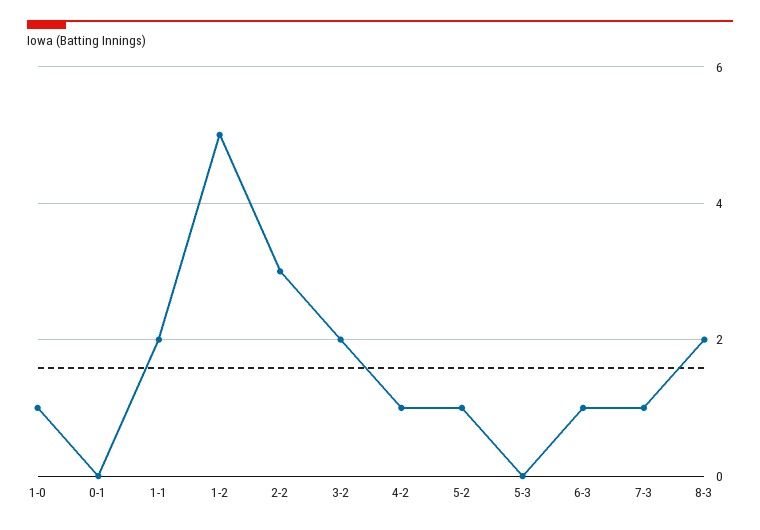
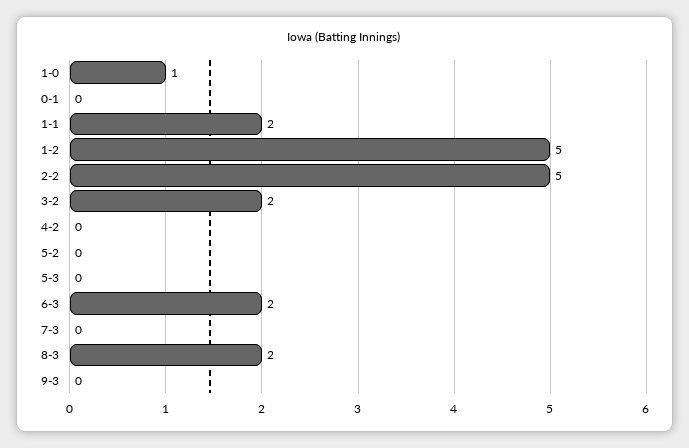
2-2: 3 -> 5
4-2: 1 -> 0
5-2: 1 -> 0
6-3: 1 -> 2
7-3: 1 -> 0
9-3: none -> 0

